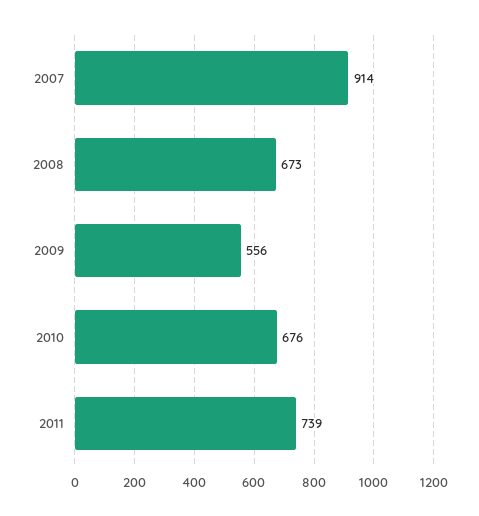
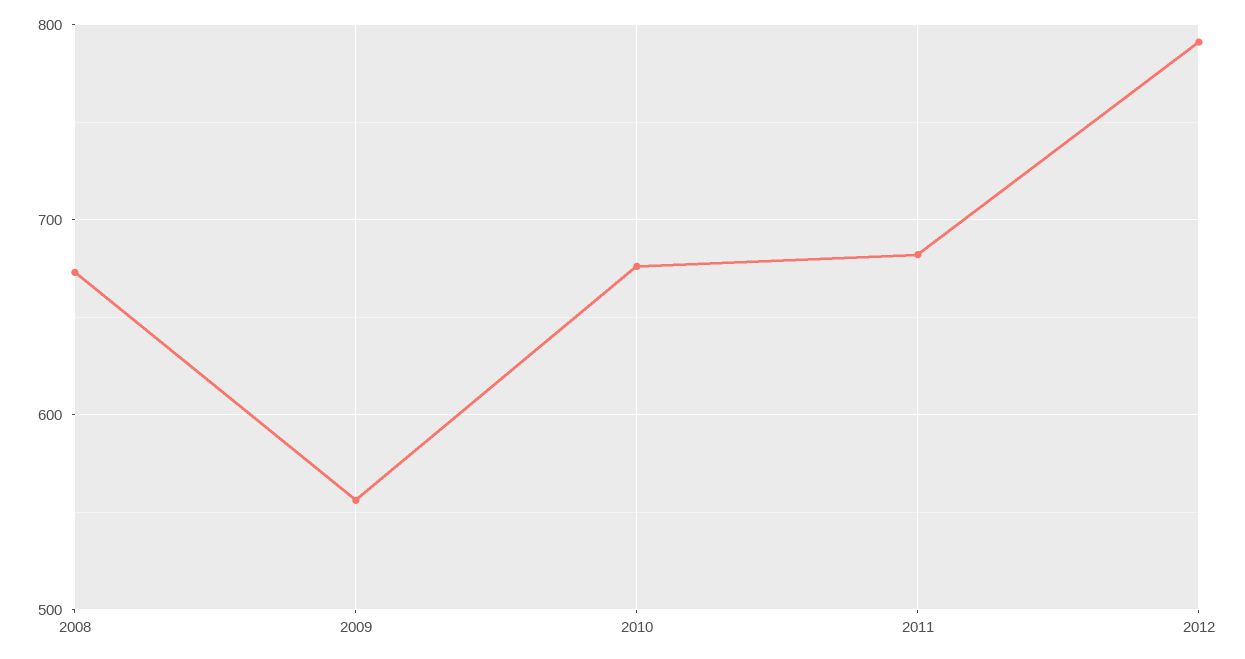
2007: 914 -> none
2011: 739 -> 680
2012: none -> 790

